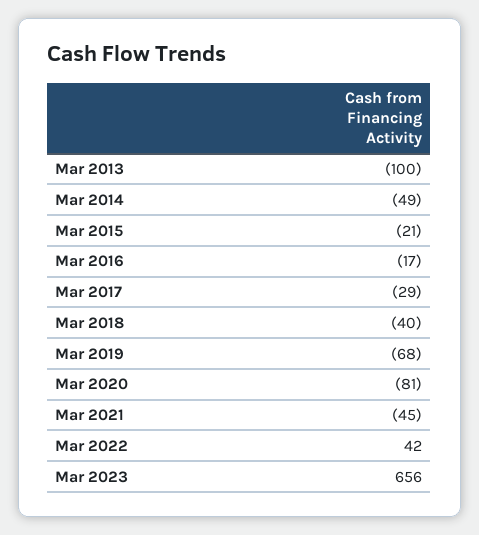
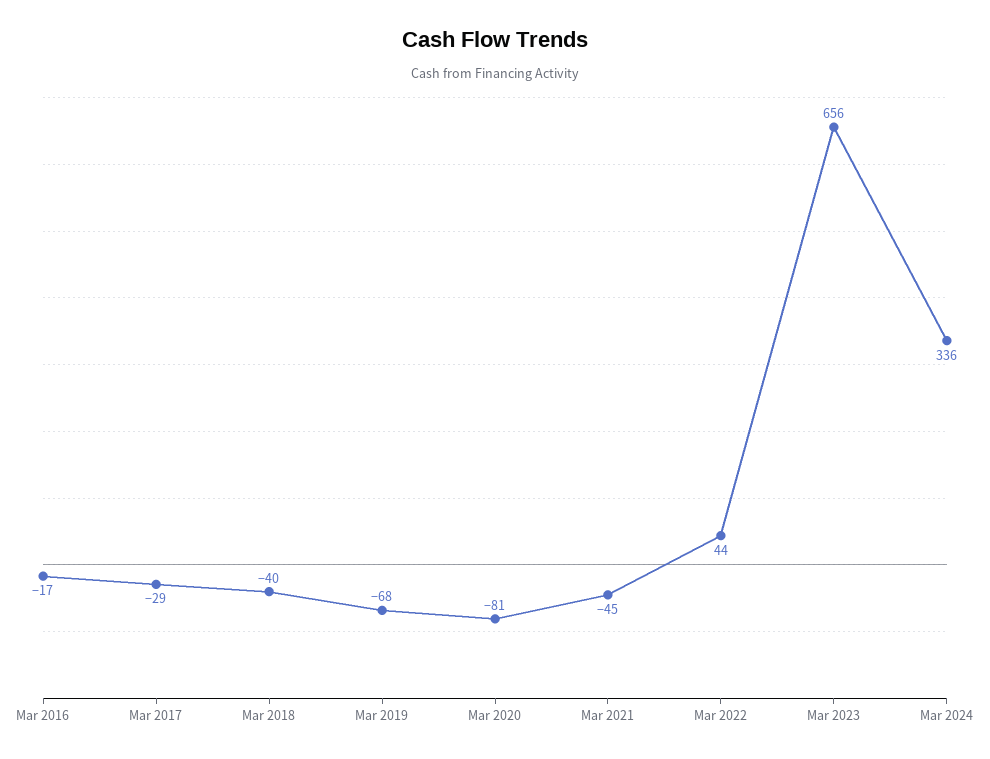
Mar 2013: -100 -> none
Mar 2014: -49 -> none
Mar 2015: -21 -> none
Mar 2022: 42 -> 44
Mar 2024: none -> 336

